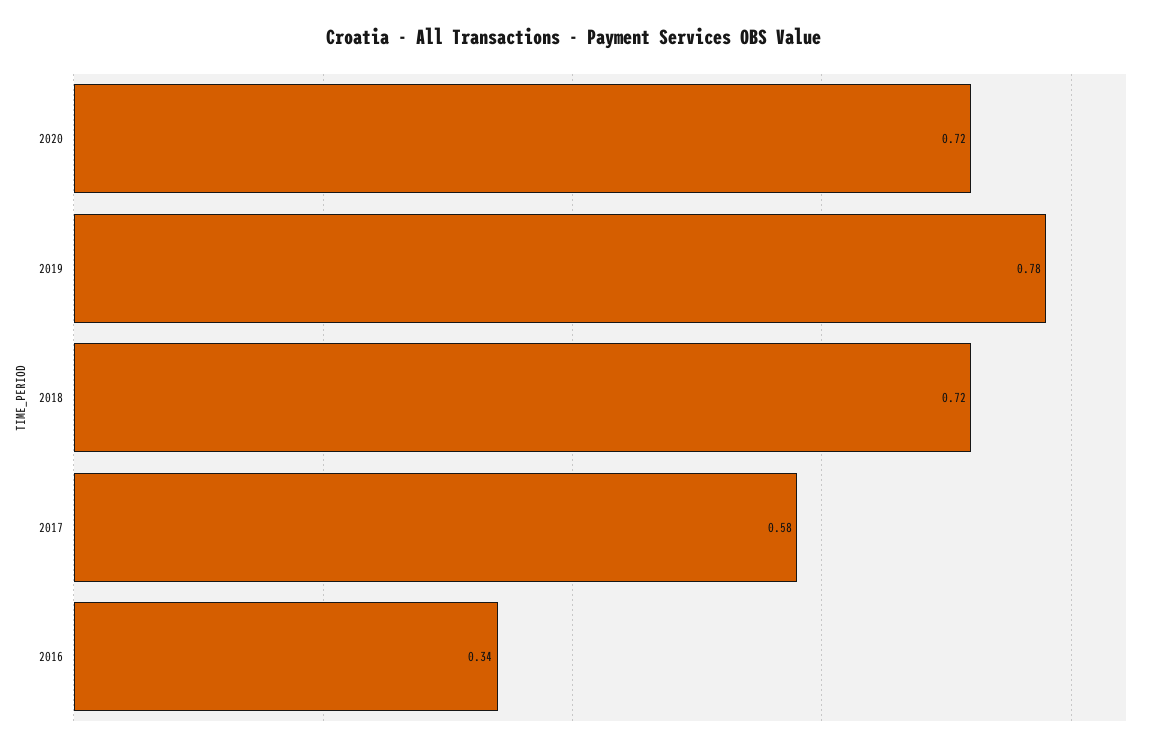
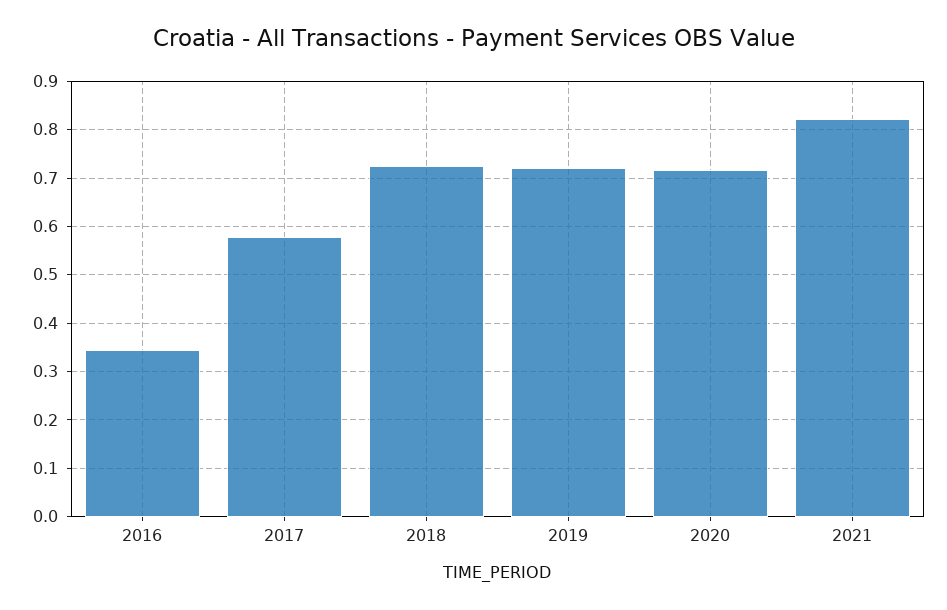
2019: 0.78 -> 0.72
2021: none -> 0.82

